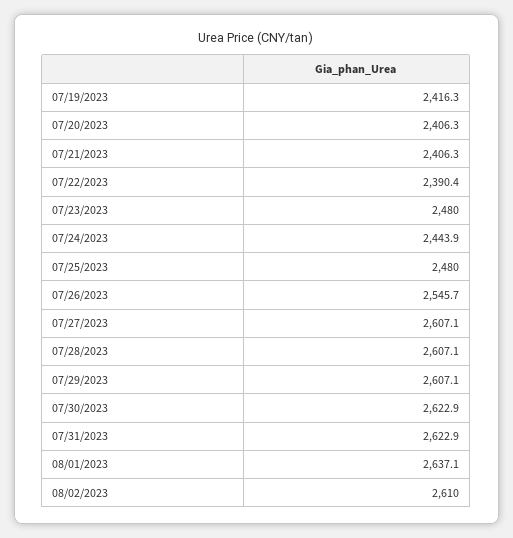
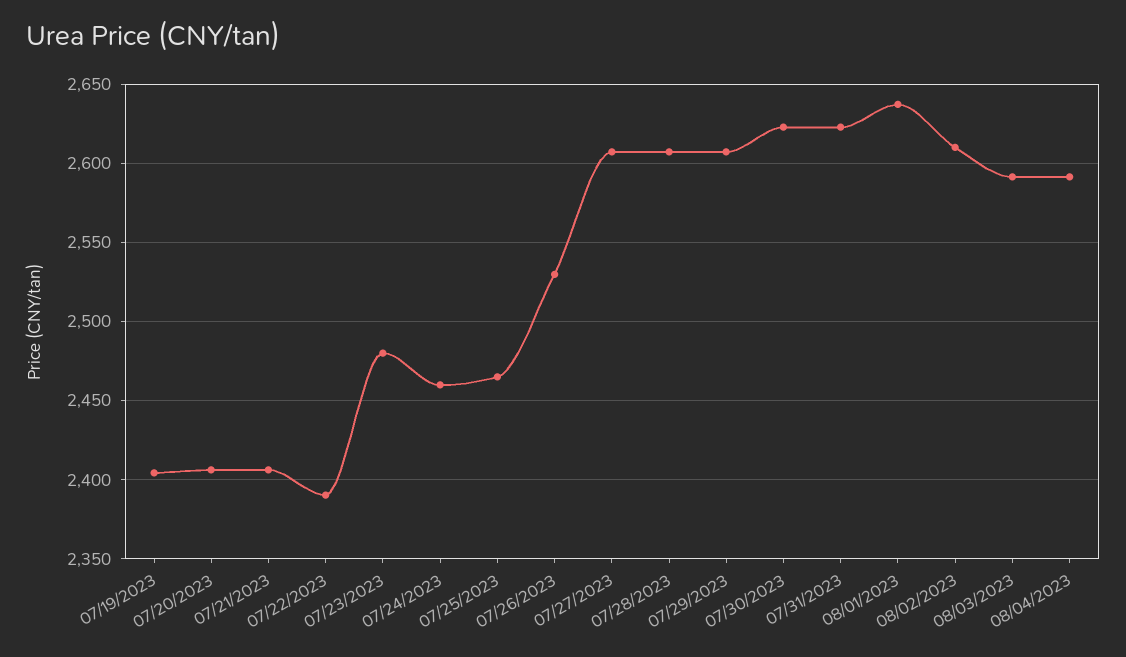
07/19/2023: 2416.3 -> 2405
07/24/2023: 2443.9 -> 2460
07/25/2023: 2480 -> 2465
07/26/2023: 2545.7 -> 2530
08/03/2023: none -> 2590
08/04/2023: none -> 2590

